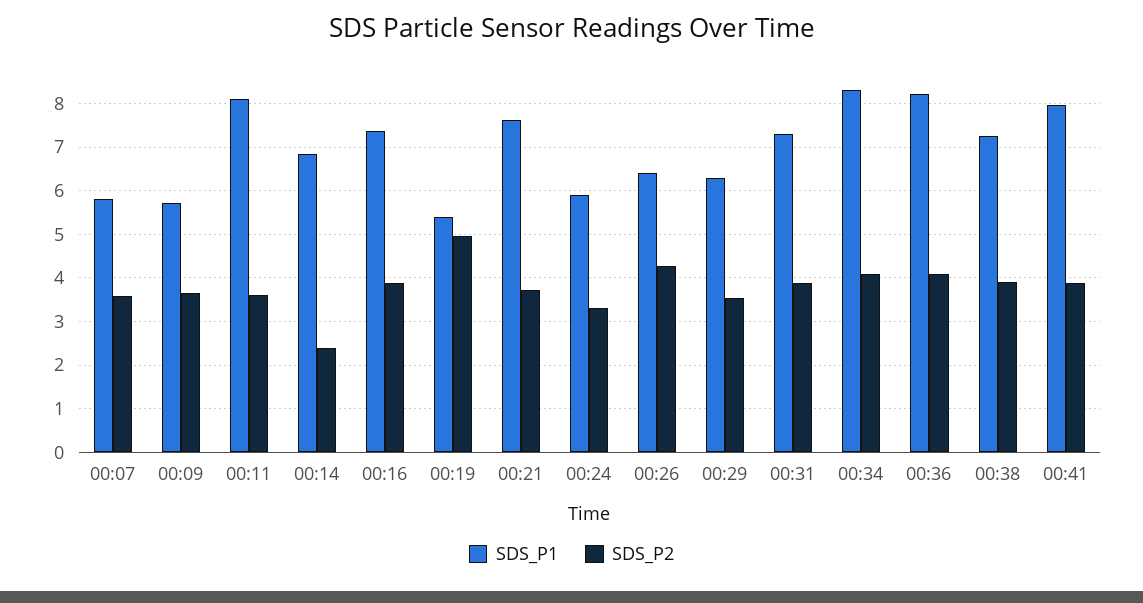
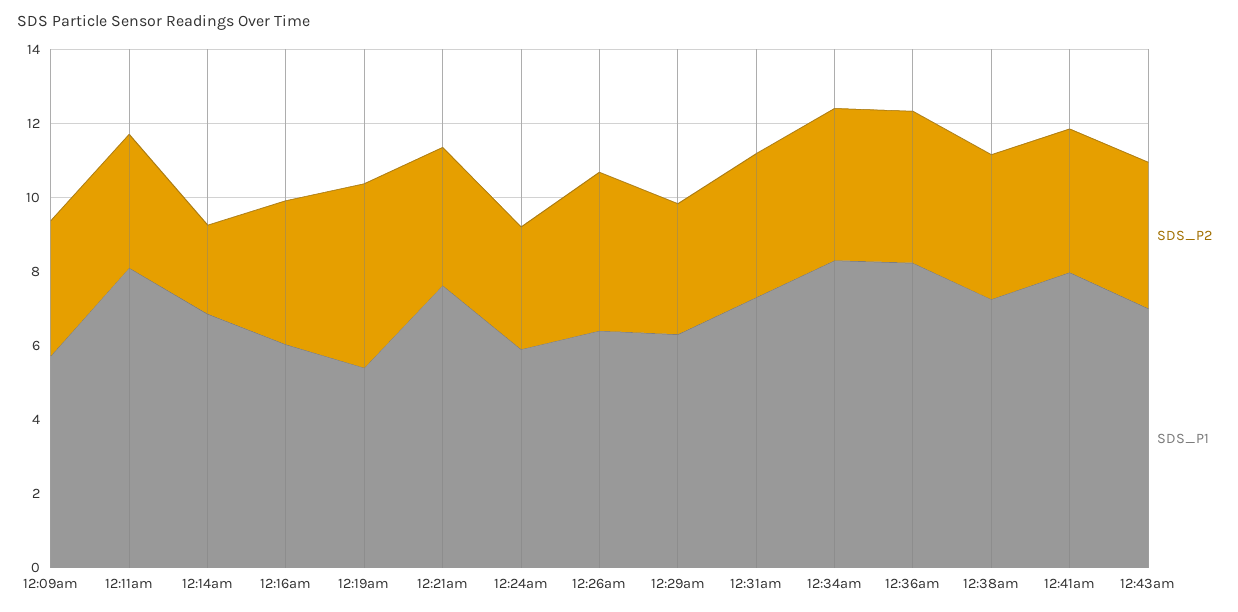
SDS_P1, 00:07: 5.8 -> none
SDS_P2, 00:07: 3.6 -> none
SDS_P1, 00:16: 7.4 -> 6
SDS_P2, 12:43am: none -> 4
SDS_P1, 12:43am: none -> 7

